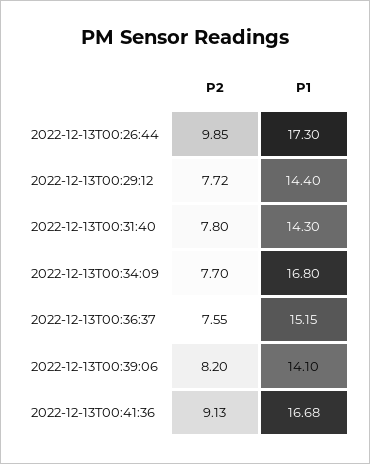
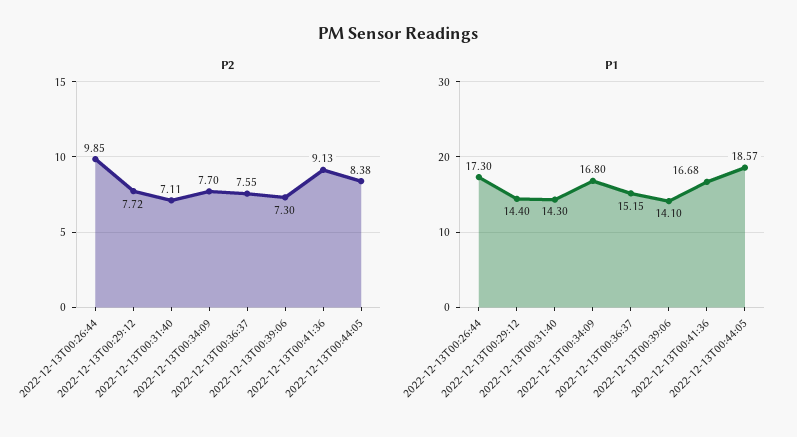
P2, 2022-12-13T00:31:40: 7.8 -> 7.11
P2, 2022-12-13T00:39:06: 8.2 -> 7.3
P2, 2022-12-13T00:44:05: none -> 8.38
P1, 2022-12-13T00:44:05: none -> 18.57

